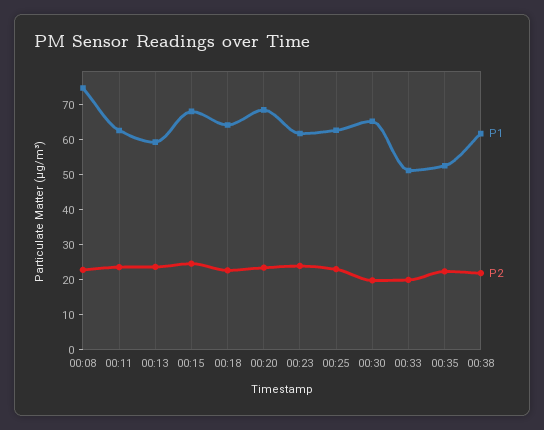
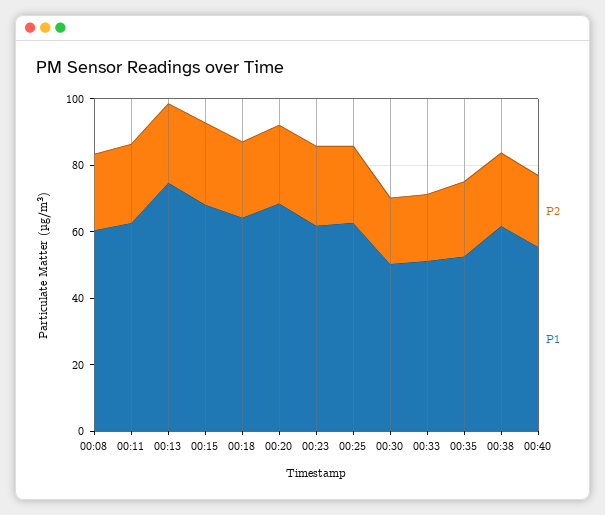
P1, 00:08: 75 -> 60
P1, 00:13: 60 -> 75
P1, 00:30: 65 -> 50
P2, 00:40: none -> 20
P1, 00:40: none -> 55

